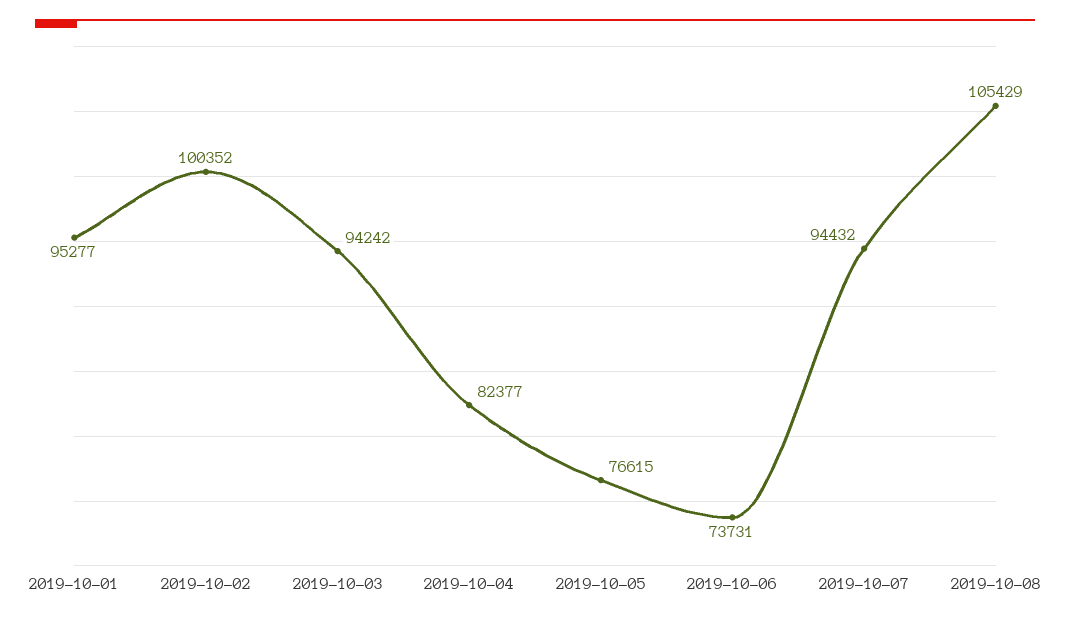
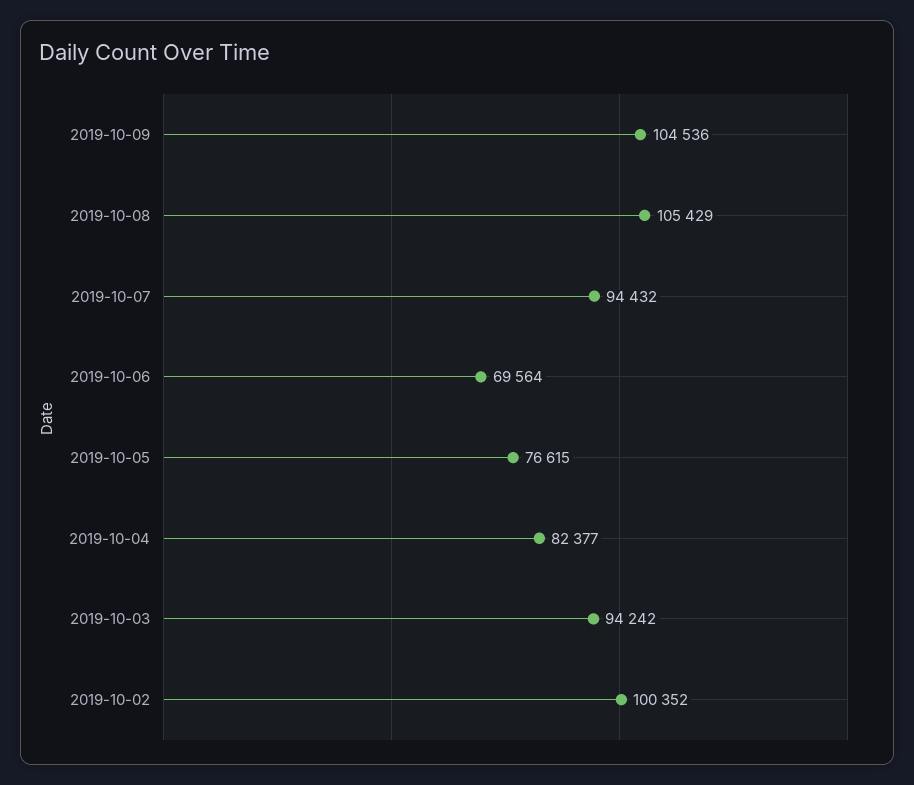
2019-10-01: 95277 -> none
2019-10-06: 73731 -> 69564
2019-10-09: none -> 104536

